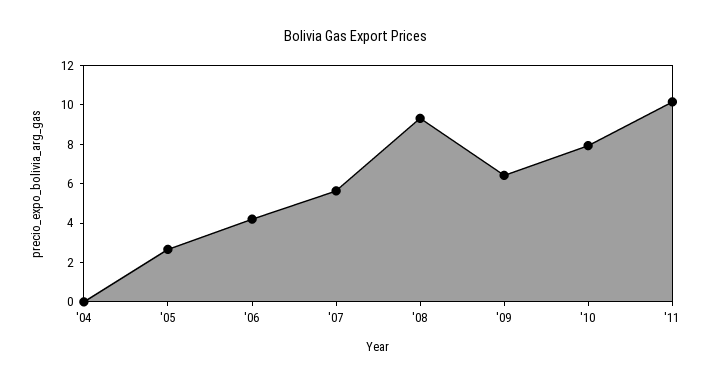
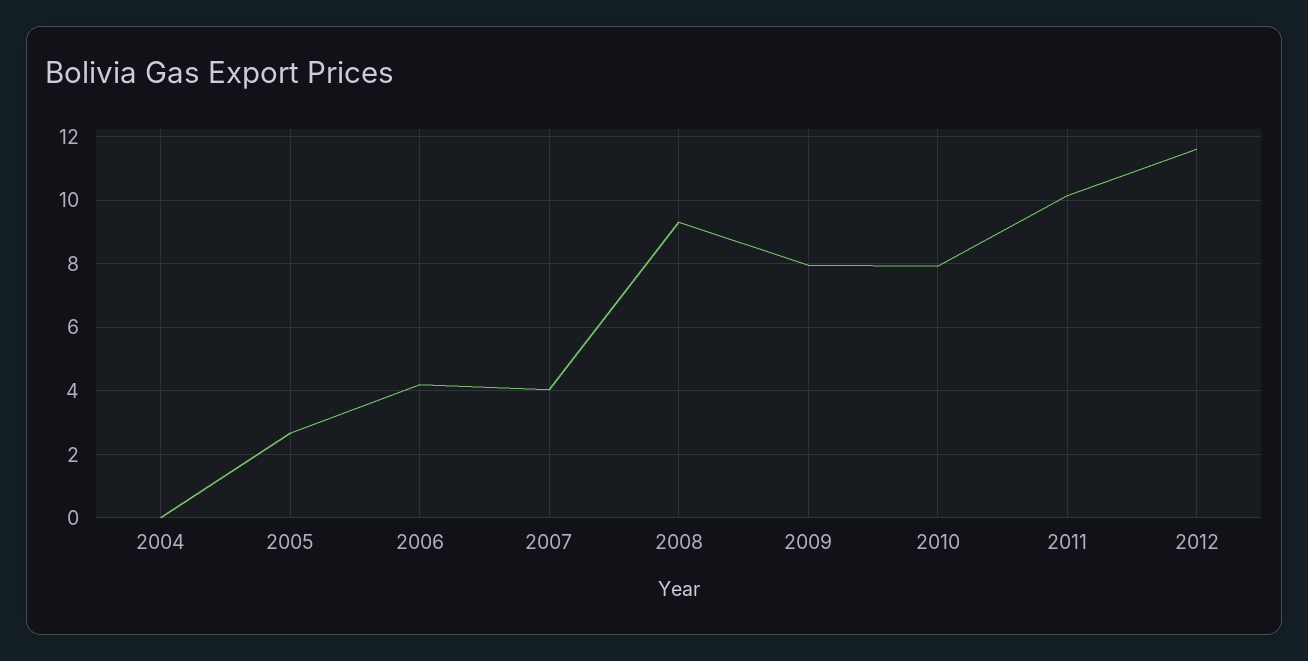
'07: 5.5 -> 4
'09: 6.5 -> 8
2012: none -> 11.6

